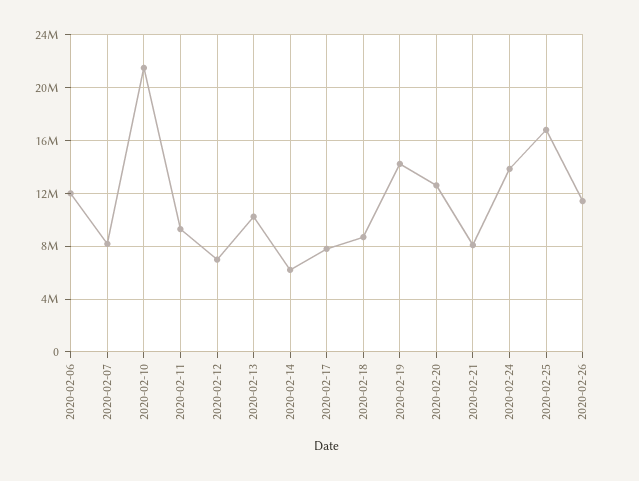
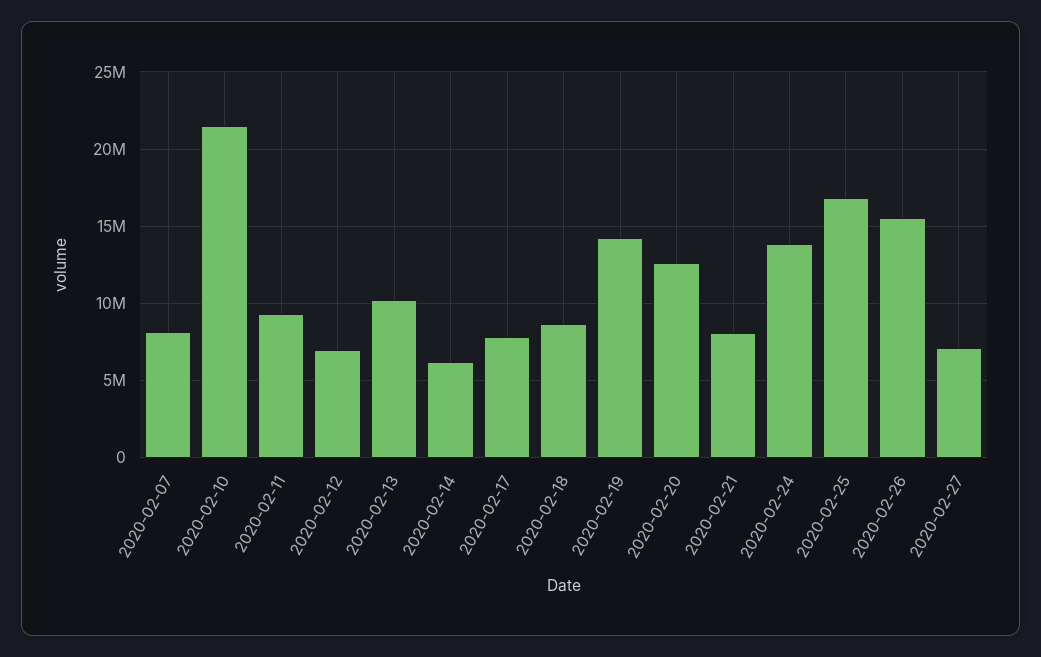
2020-02-06: 12000000 -> none
2020-02-26: 11500000 -> 15500000
2020-02-27: none -> 7000000

